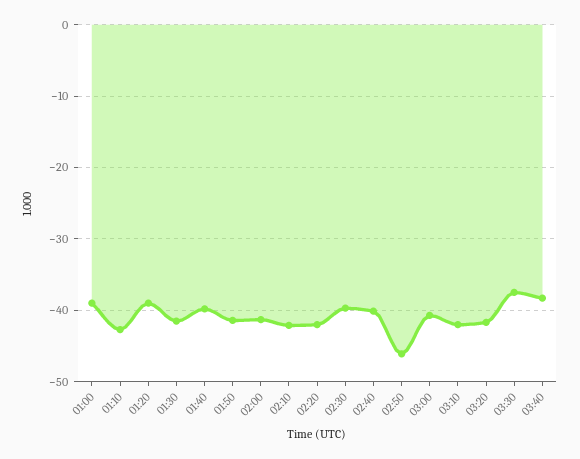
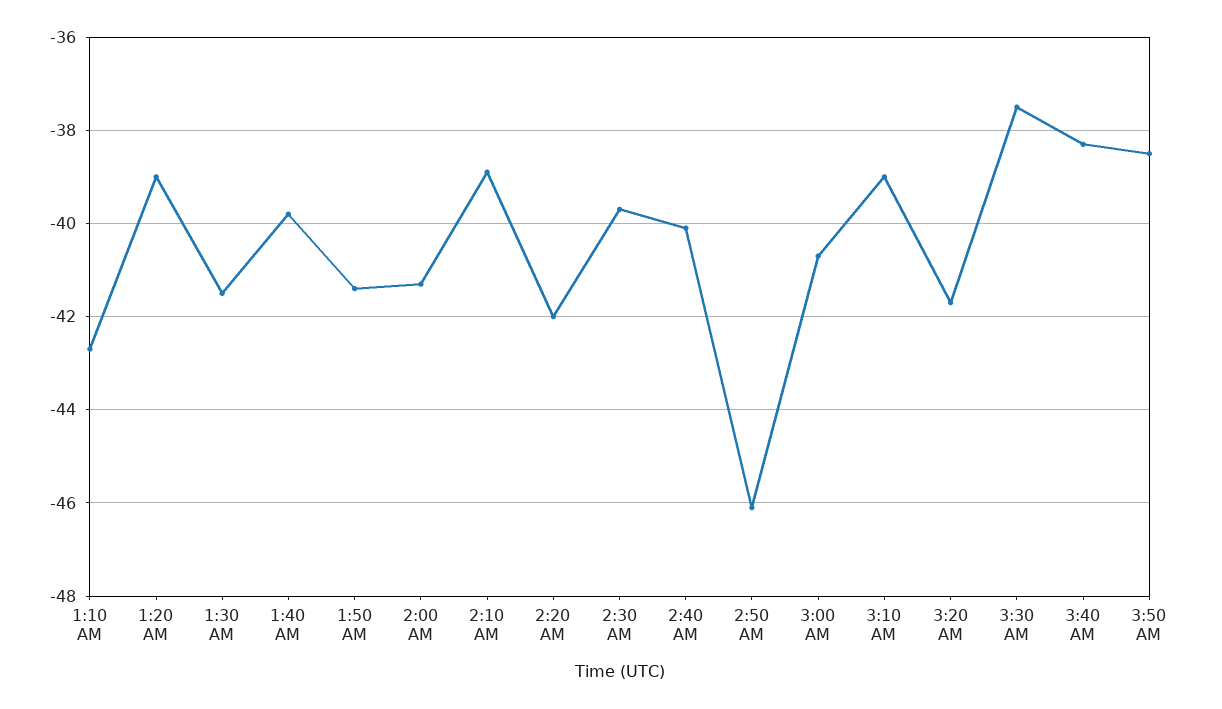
01:00: -39 -> none
02:10: -42 -> -39
03:10: -42 -> -39
3:50 AM: none -> -38.5

